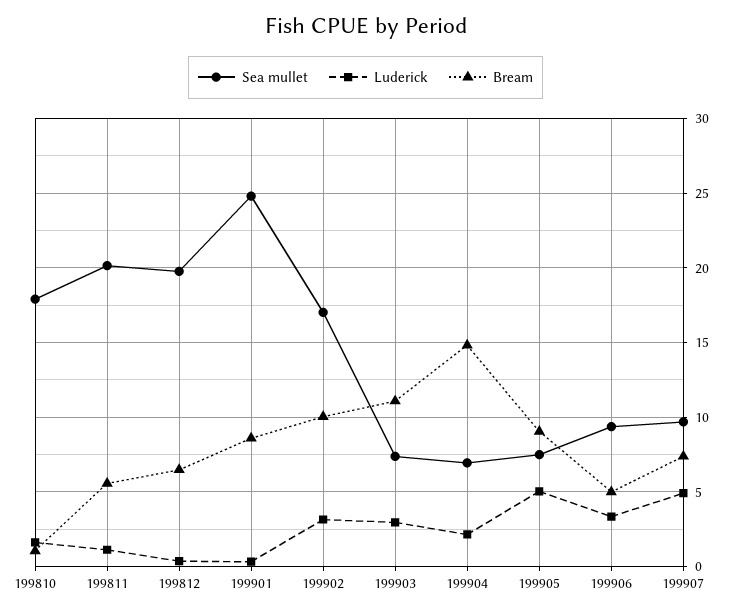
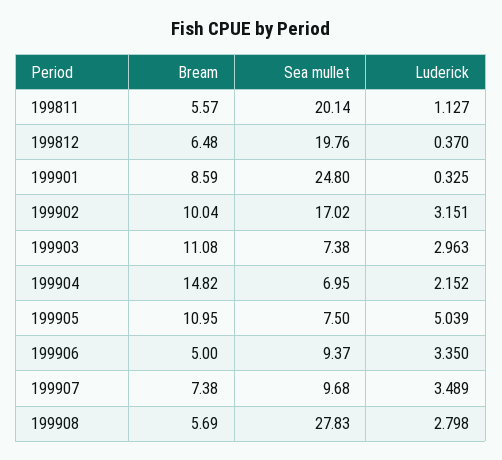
Sea mullet, 199810: 18 -> none
Luderick, 199810: 1.5 -> none
Bream, 199810: 1 -> none
Bream, 199905: 9 -> 10.95
Luderick, 199907: 5 -> 3.489
Bream, 199908: none -> 5.69
Sea mullet, 199908: none -> 27.83
Luderick, 199908: none -> 2.798

